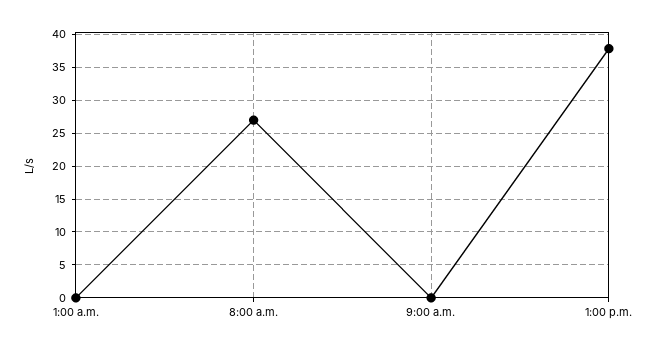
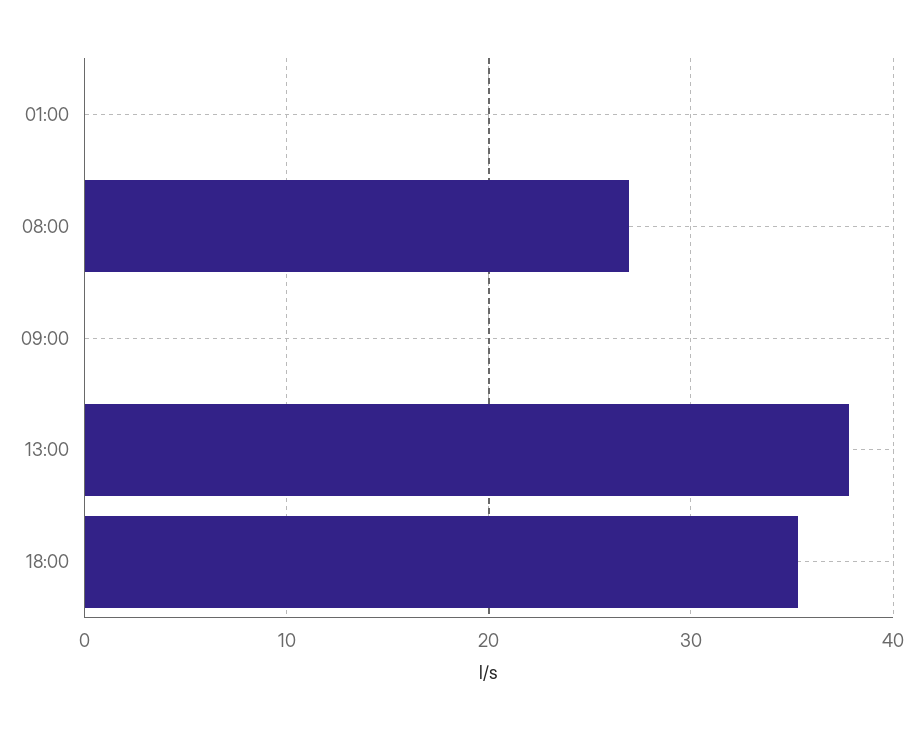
18:00: none -> 35

